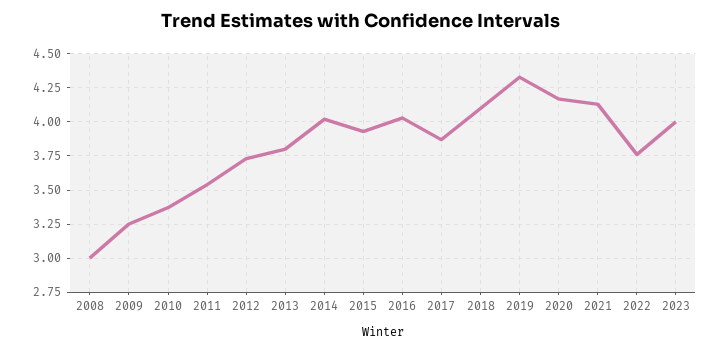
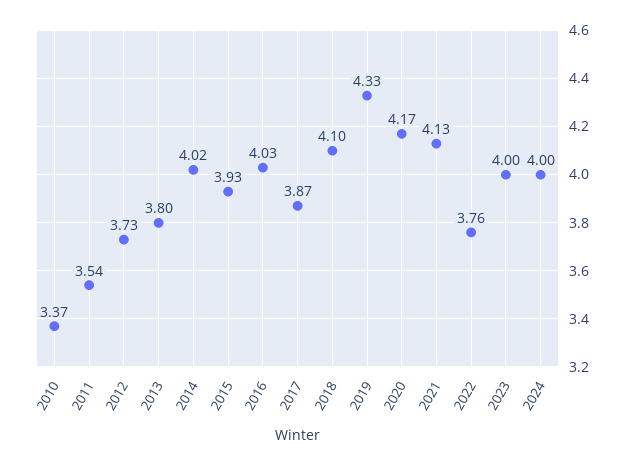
2008: 3 -> none
2009: 3.25 -> none
2024: none -> 4

